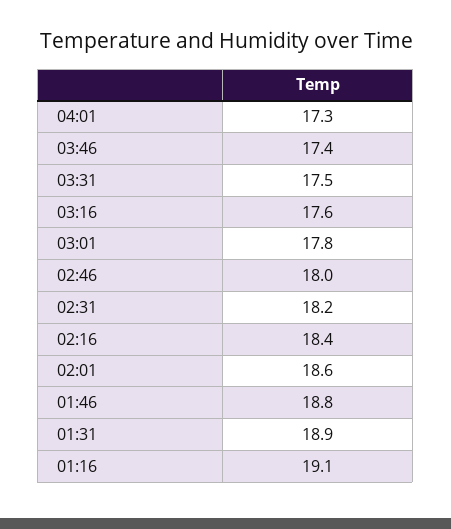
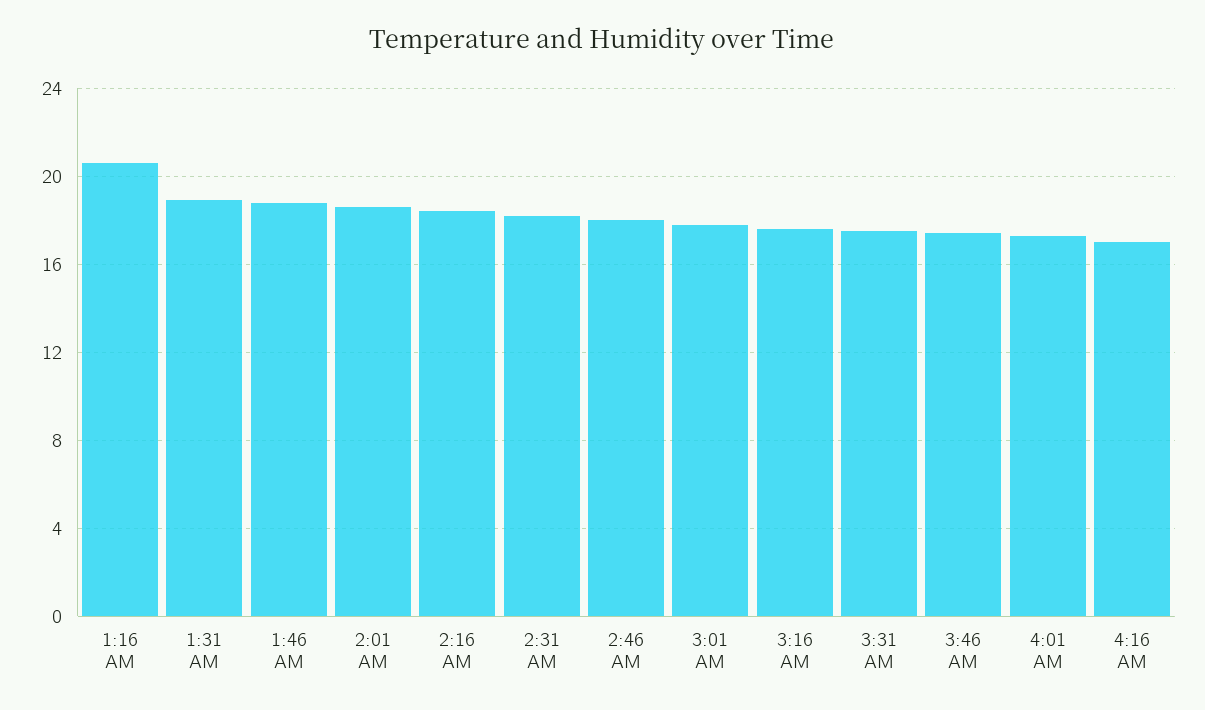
01:16: 19.1 -> 20.5
4:16 AM: none -> 17

